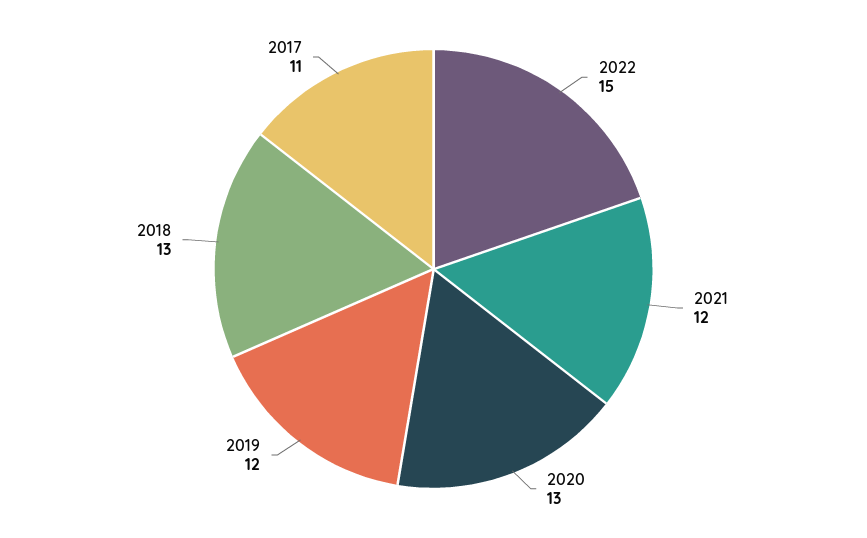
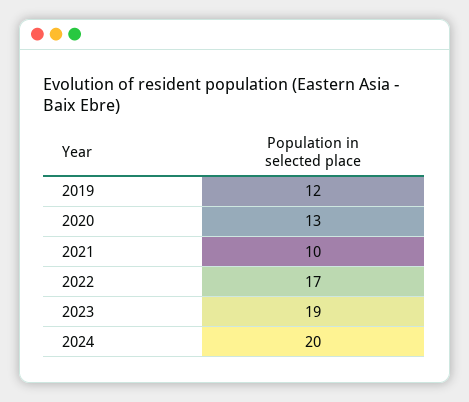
2022: 15 -> 17
2021: 12 -> 10
2018: 13 -> none
2017: 11 -> none
2023: none -> 19
2024: none -> 20

